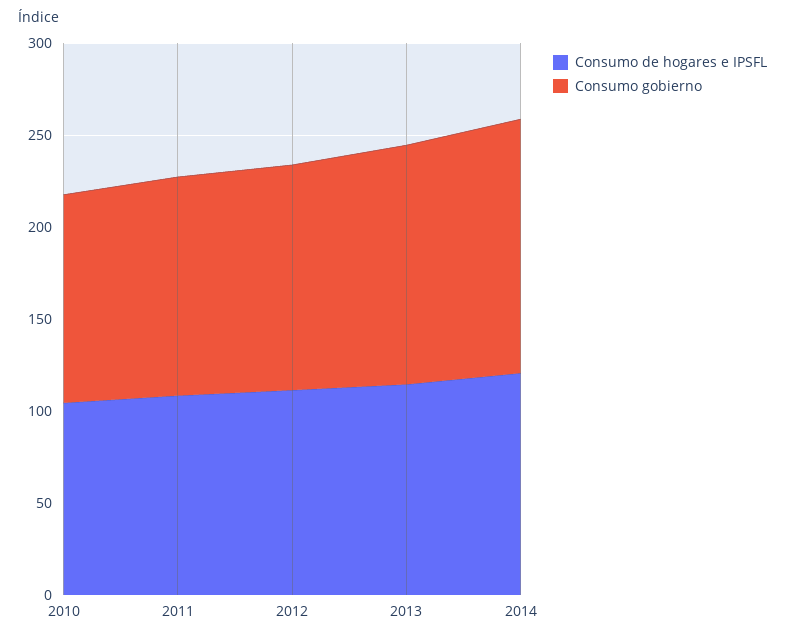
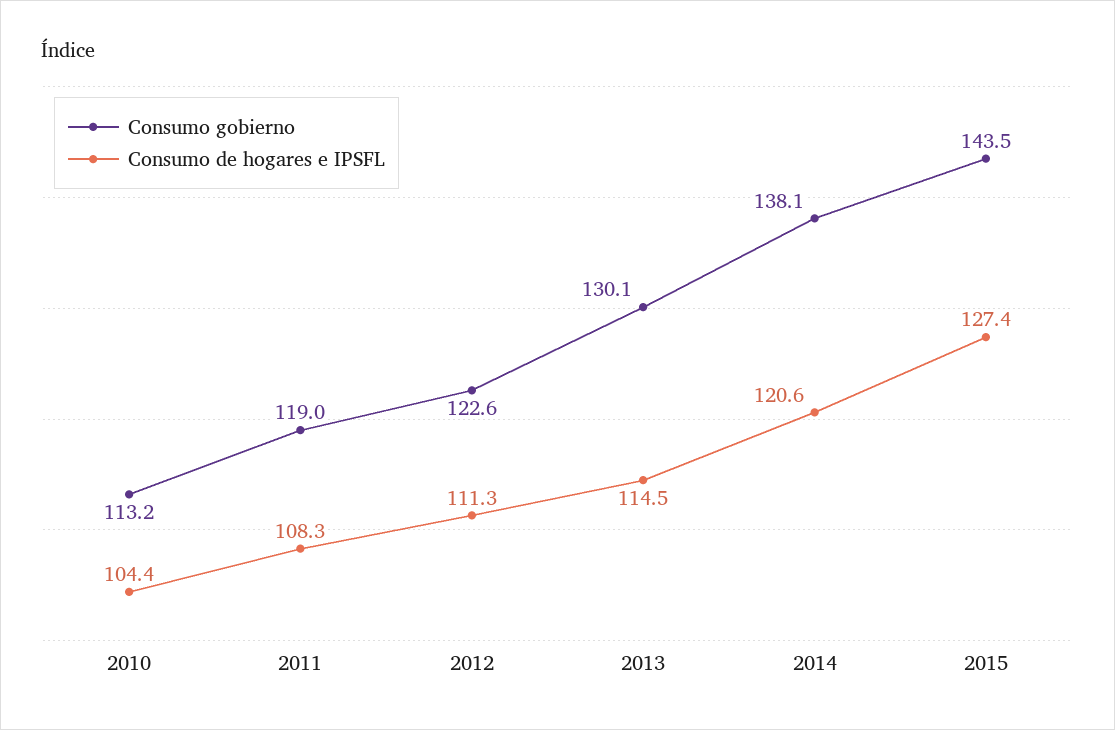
Consumo gobierno, 2015: none -> 143.5
Consumo de hogares e IPSFL, 2015: none -> 127.4

